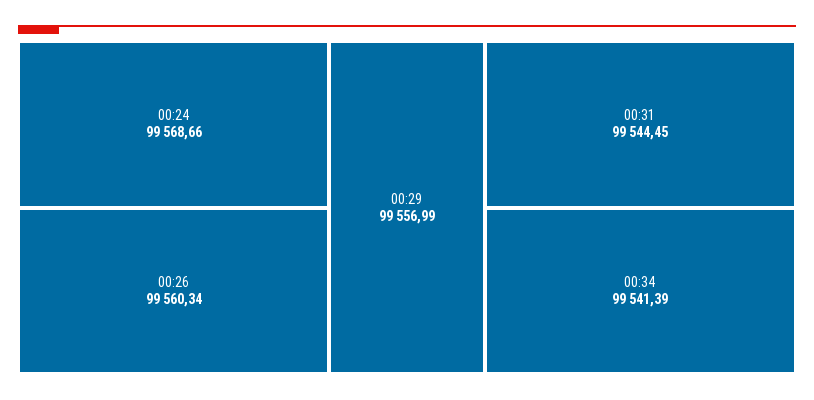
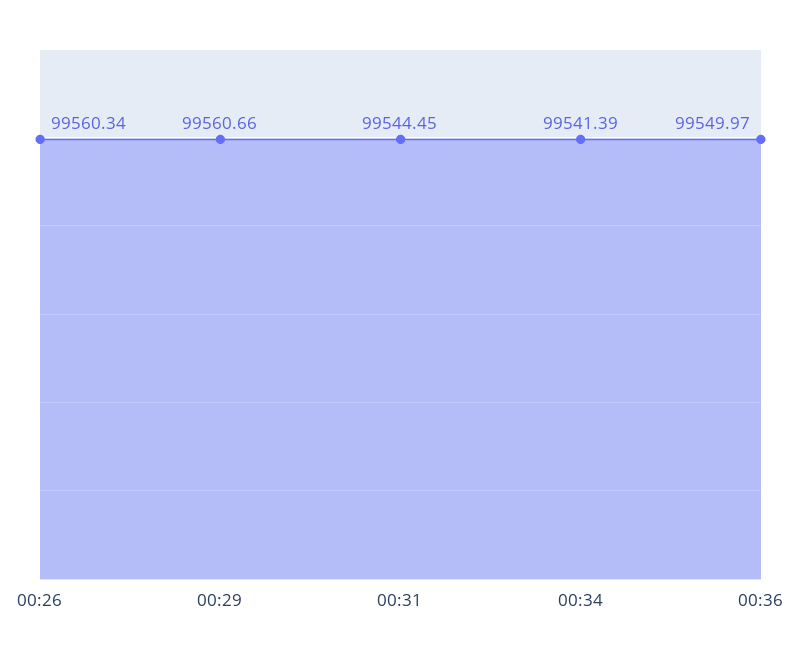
00:24: 99568.66 -> none
00:29: 99556.99 -> 99560.66
00:36: none -> 99549.97

